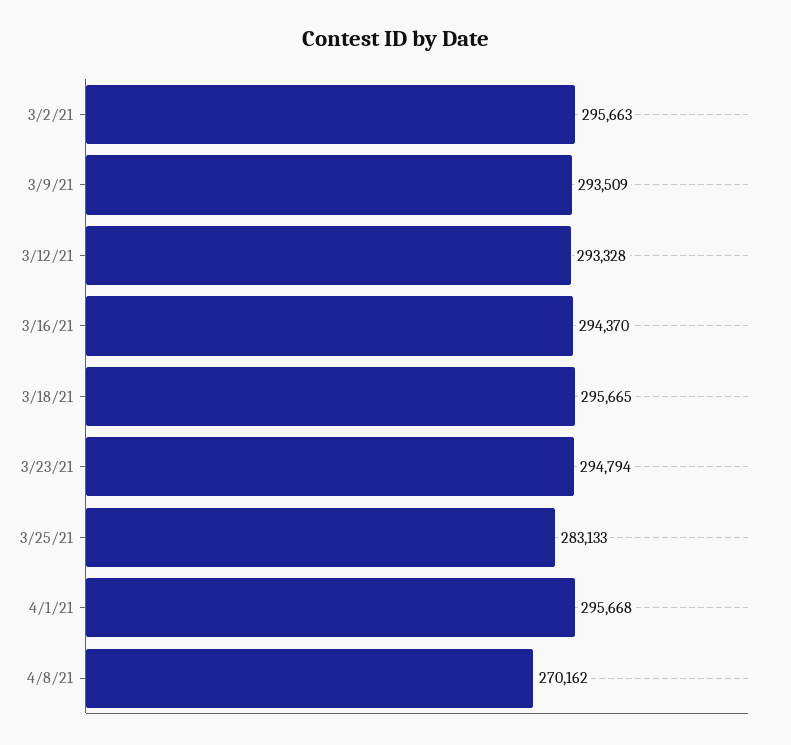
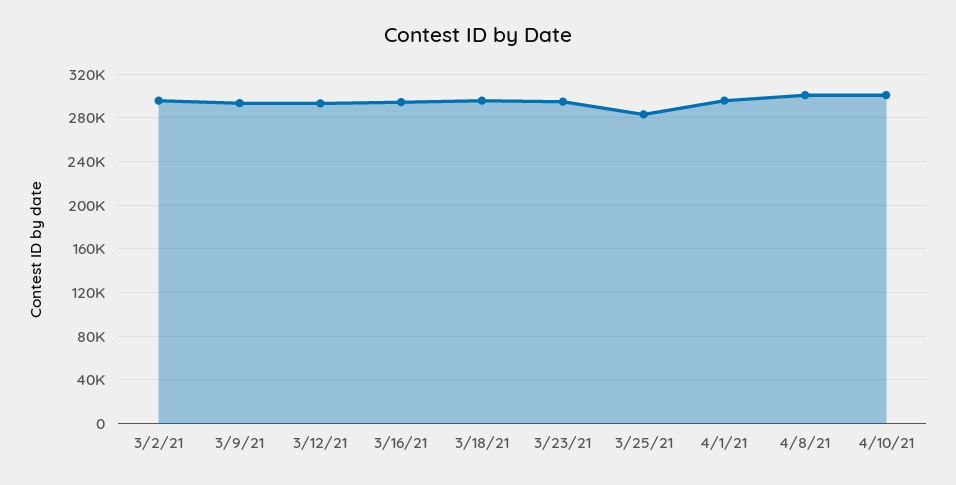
4/8/21: 270162 -> 300000
4/10/21: none -> 300000

